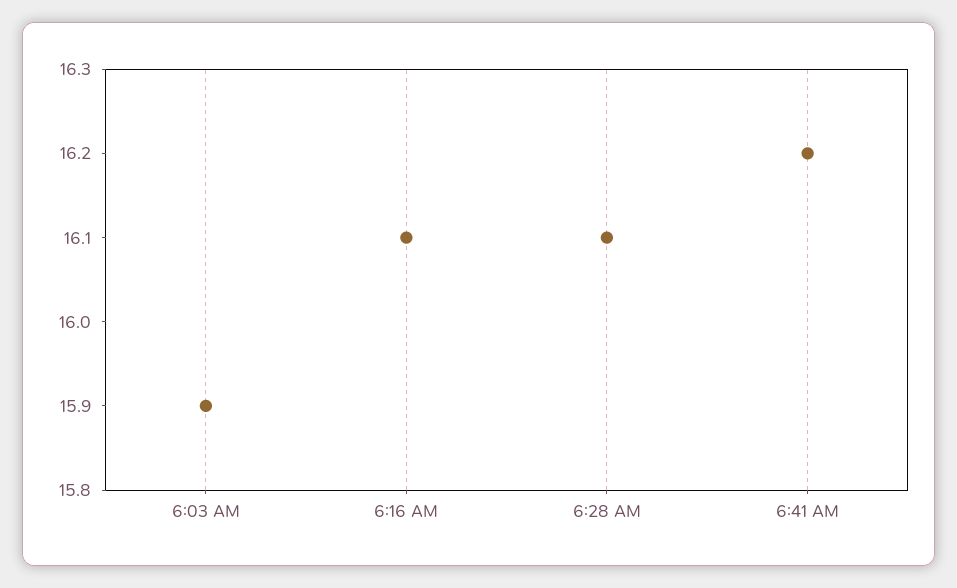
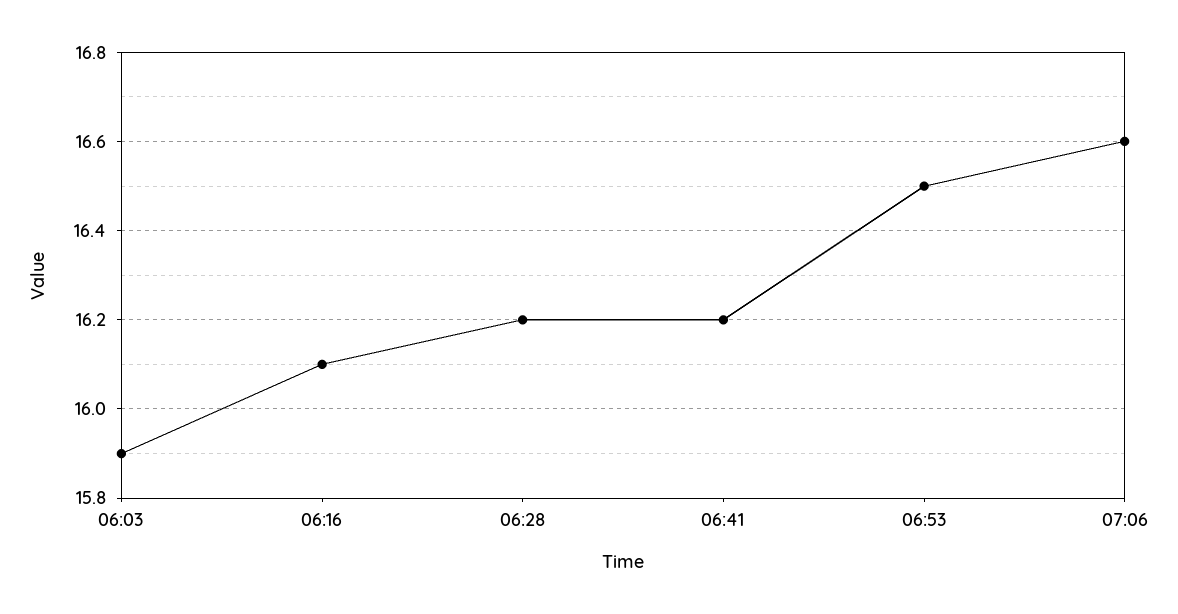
6:28 AM: 16.1 -> 16.2
06:53: none -> 16.5
07:06: none -> 16.6

